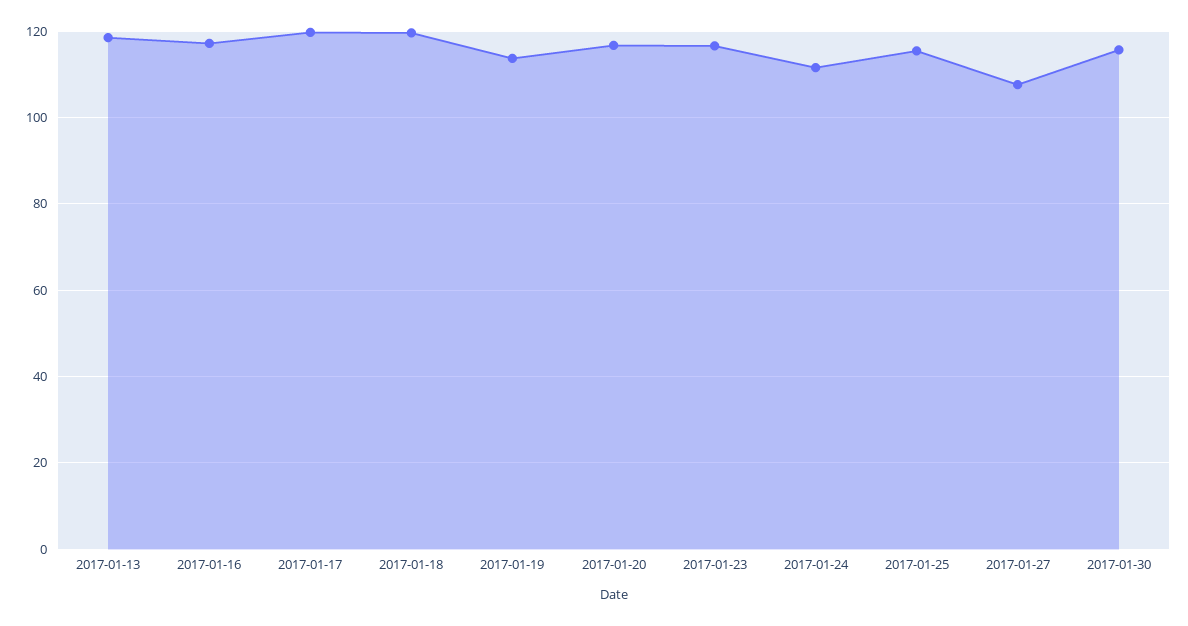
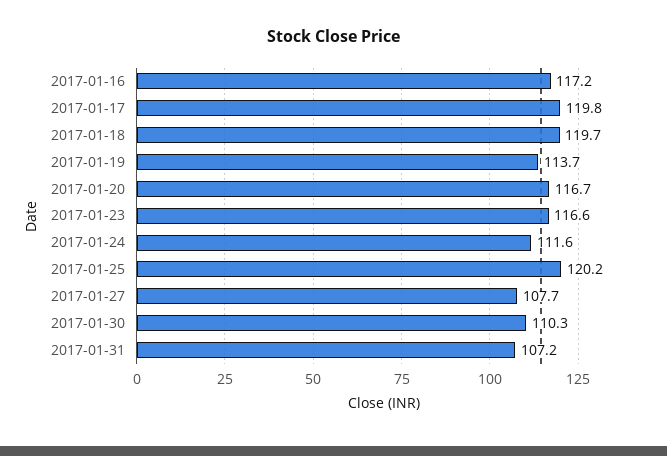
2017-01-13: 118 -> none
2017-01-25: 116 -> 120.2
2017-01-30: 116 -> 110.3
2017-01-31: none -> 107.2

